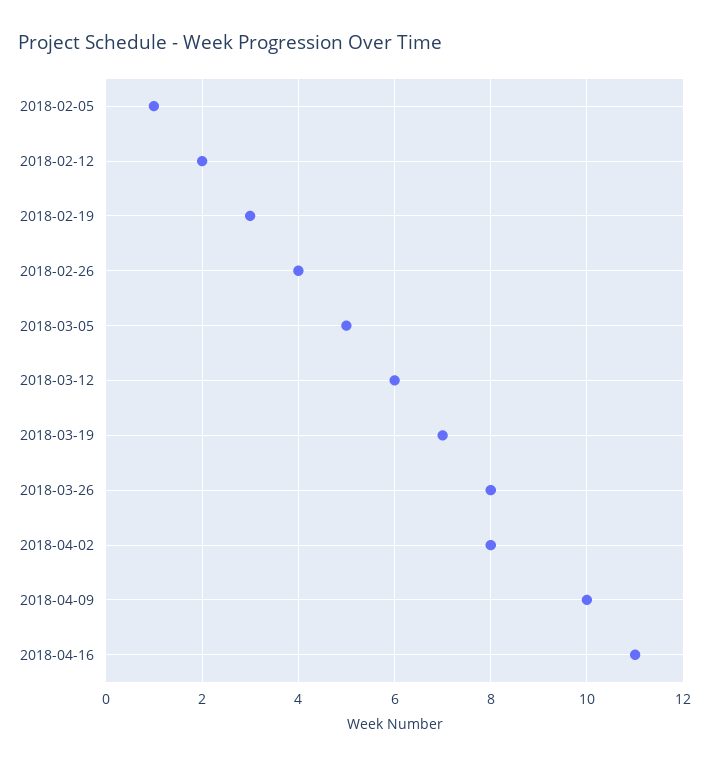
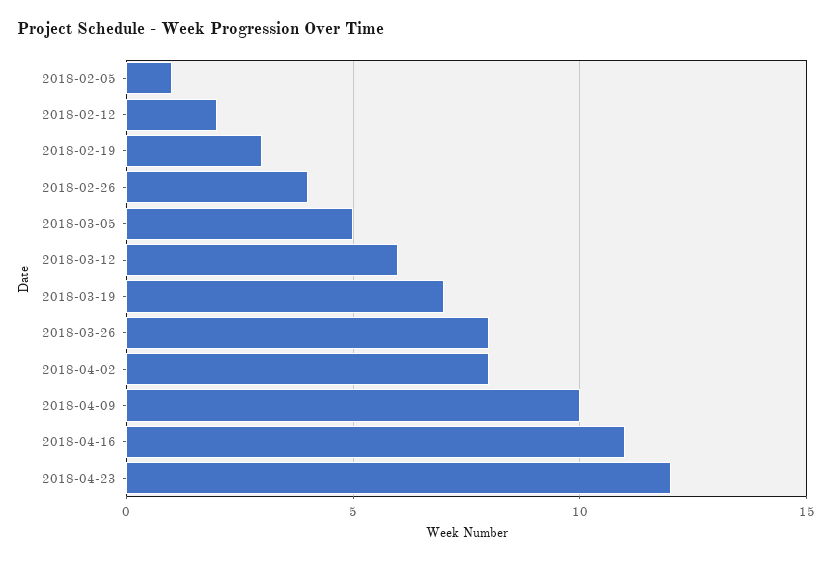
2018-04-23: none -> 12

